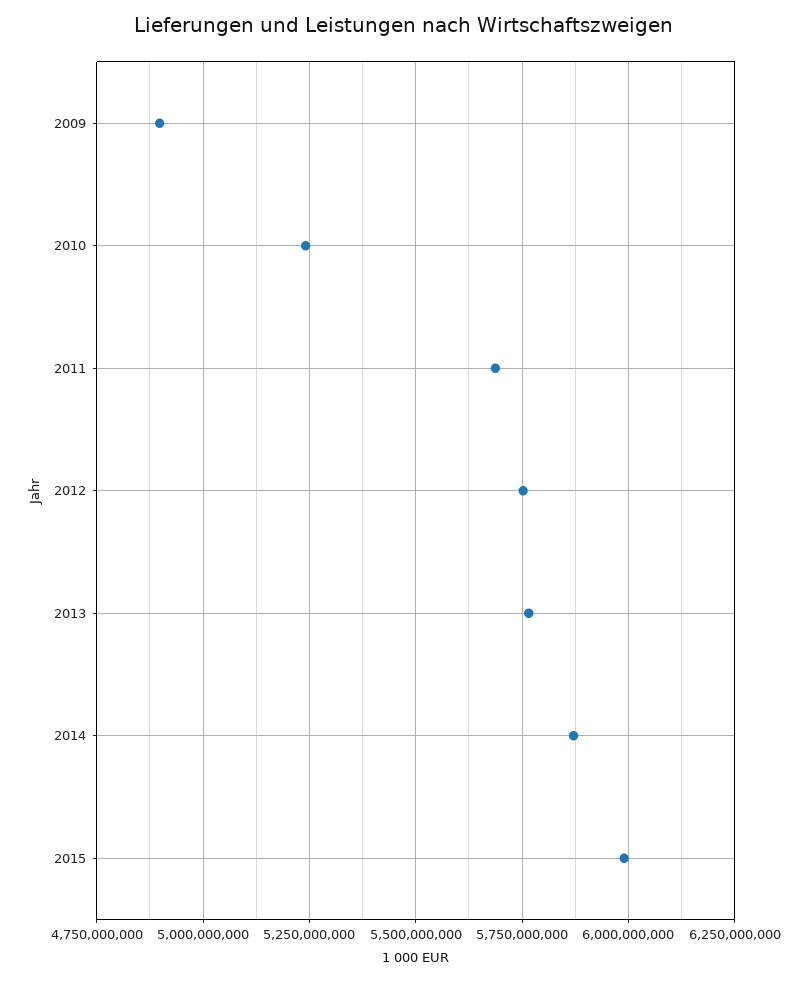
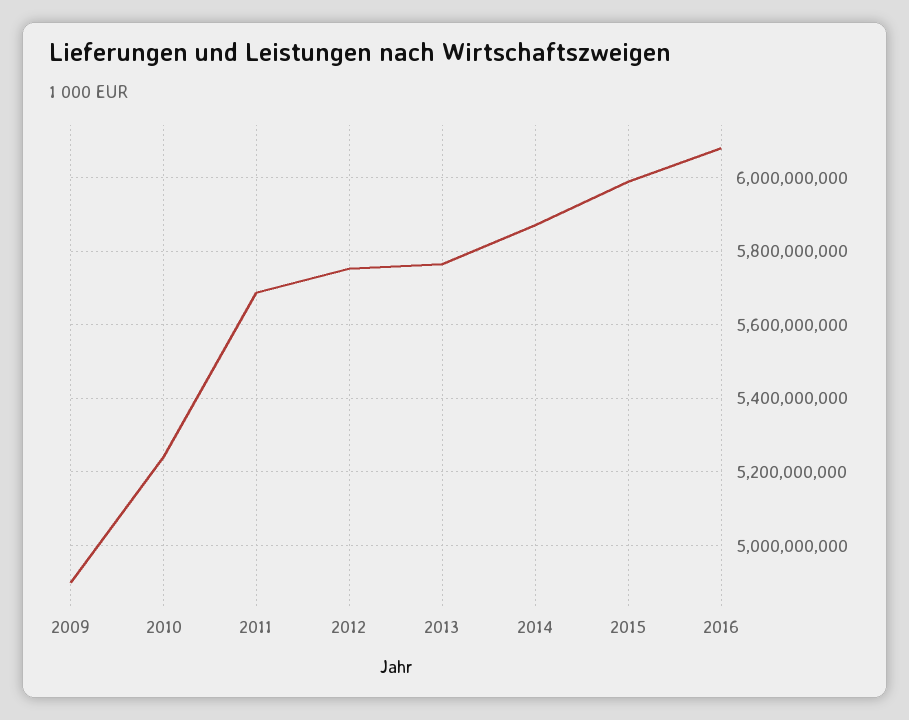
2016: none -> 6080000000

